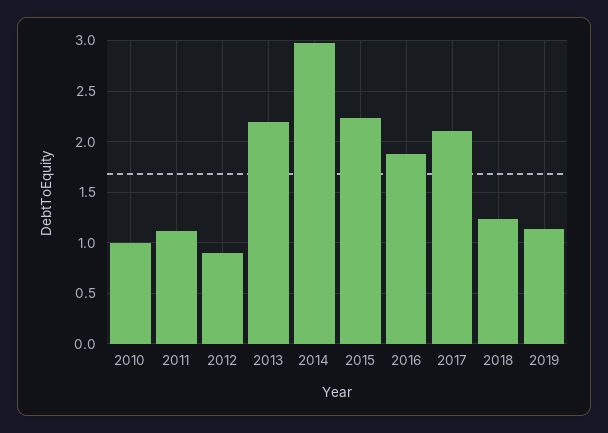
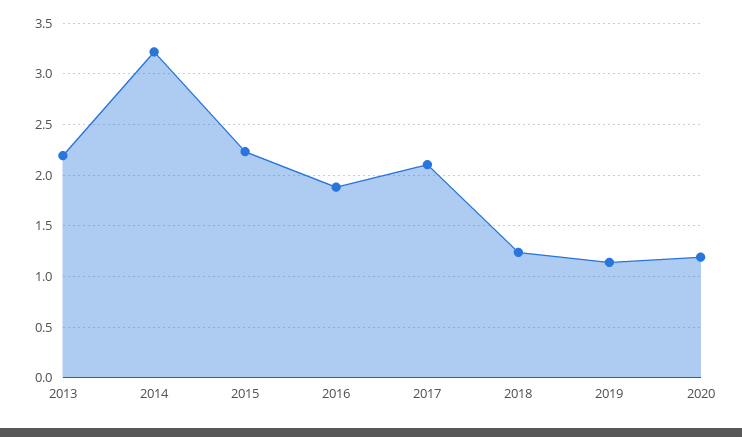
2010: 1 -> none
2011: 1.1 -> none
2012: 0.9 -> none
2014: 3 -> 3.2
2020: none -> 1.2

